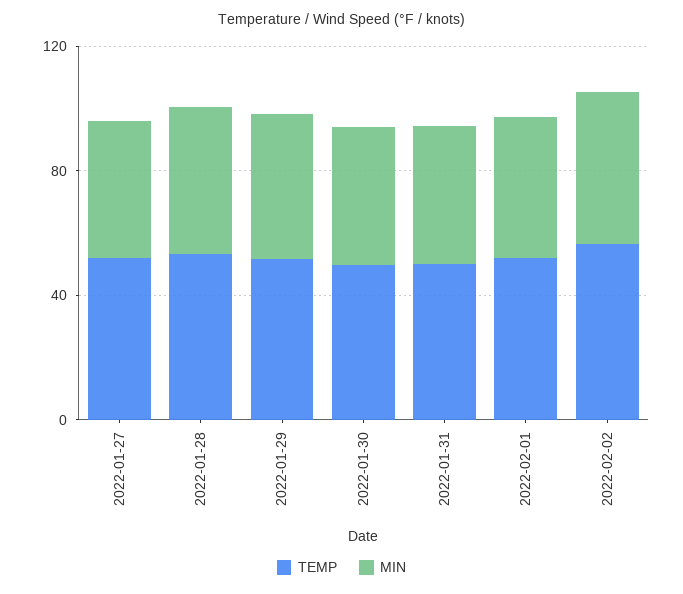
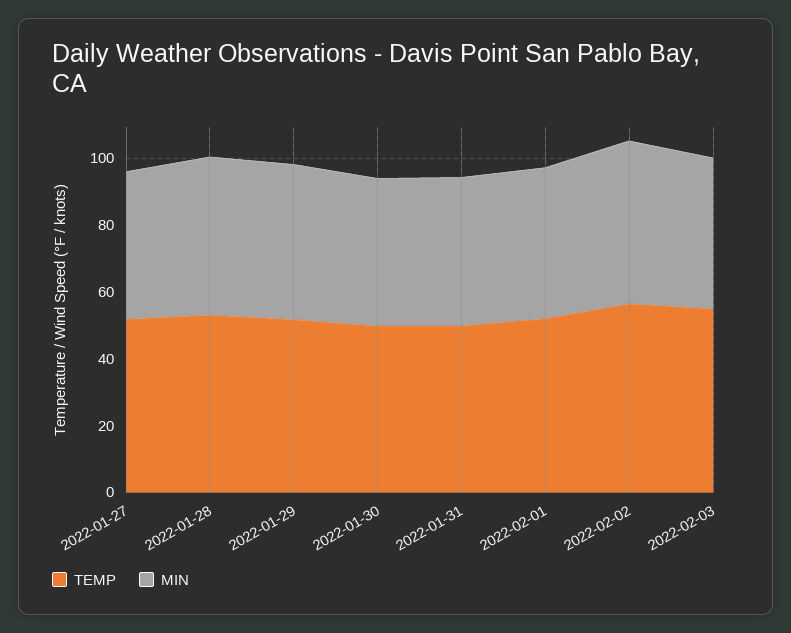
TEMP, 2022-02-03: none -> 55
MIN, 2022-02-03: none -> 45

